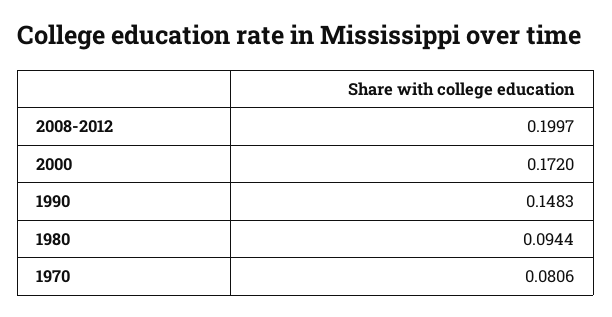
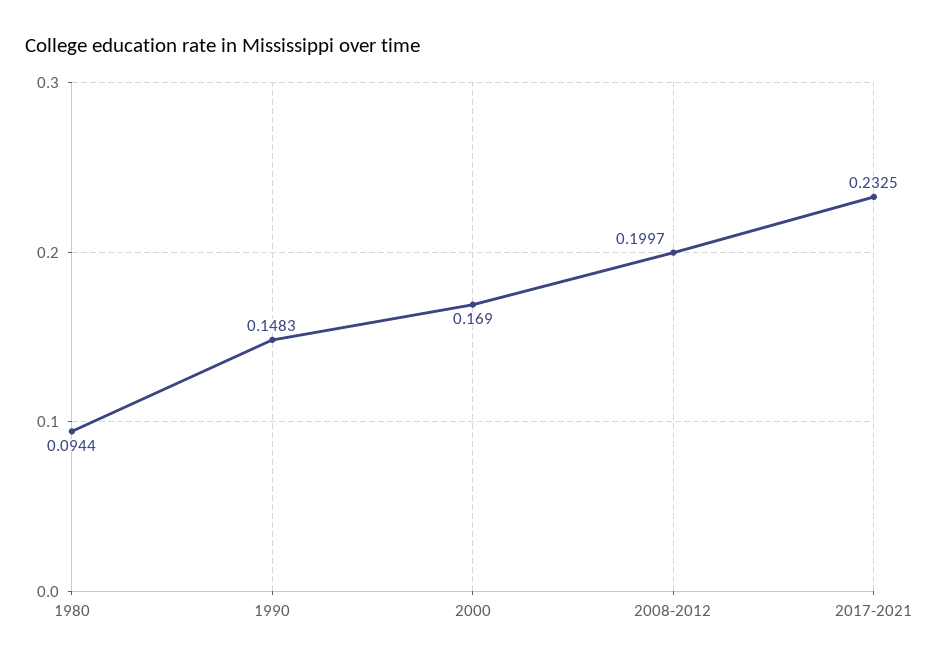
2000: 0.172 -> 0.169
1970: 0.0806 -> none
2017-2021: none -> 0.2325

